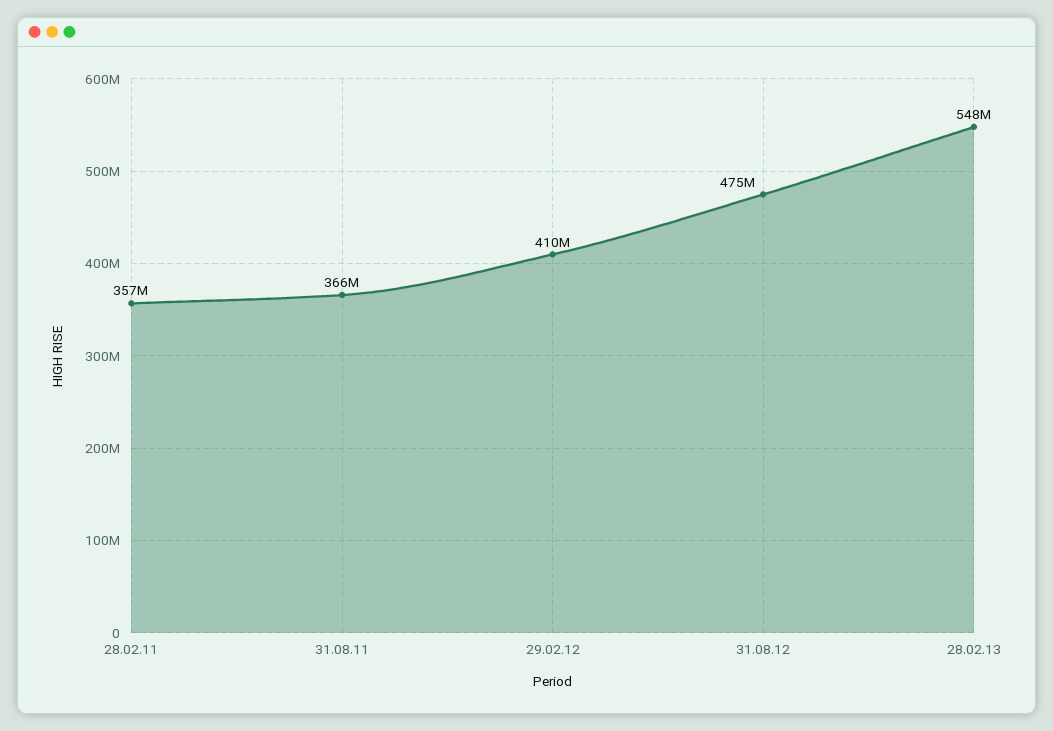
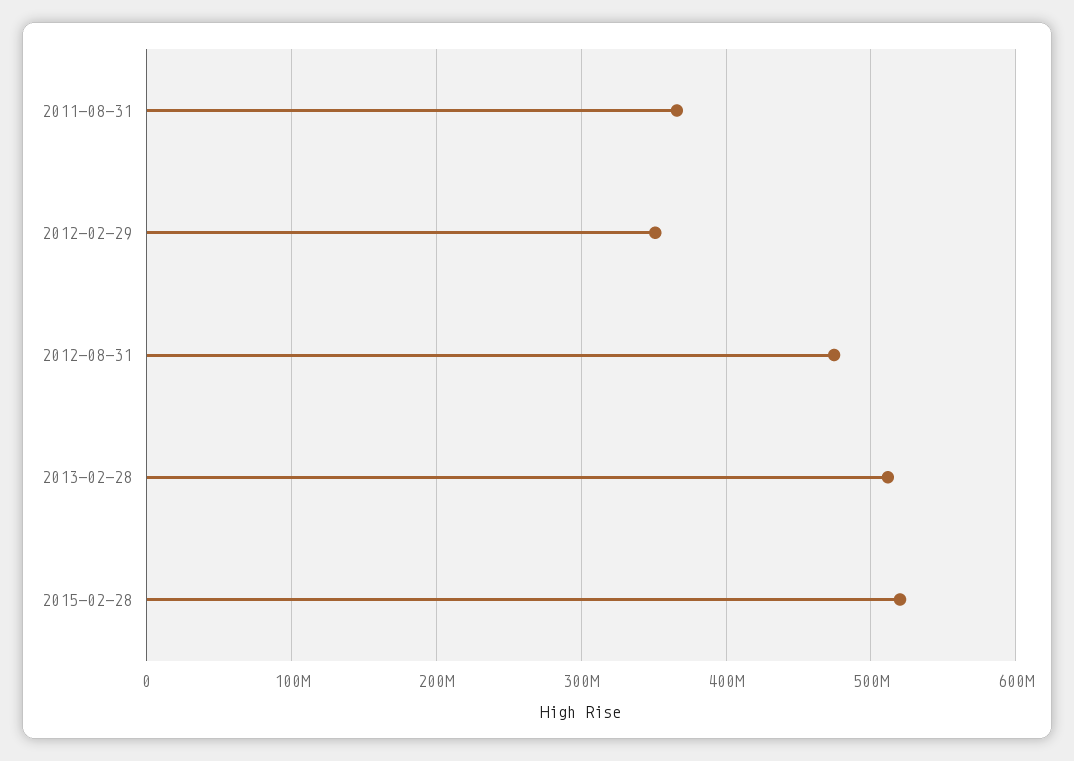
28.02.11: 357000000 -> none
29.02.12: 410000000 -> 350000000
28.02.13: 548000000 -> 510000000
2015-02-28: none -> 520000000

